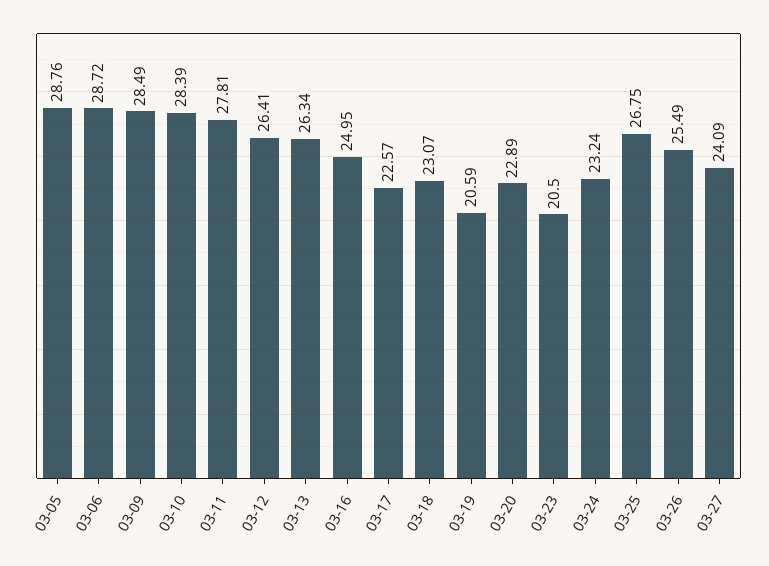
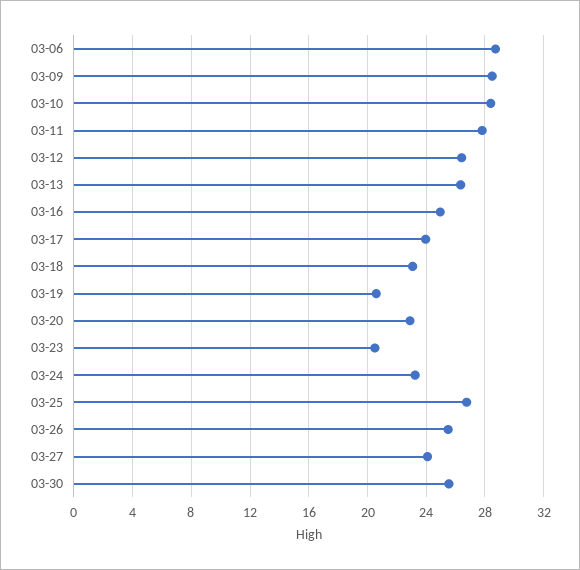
03-05: 28.76 -> none
03-17: 22.57 -> 24
03-30: none -> 25.5

